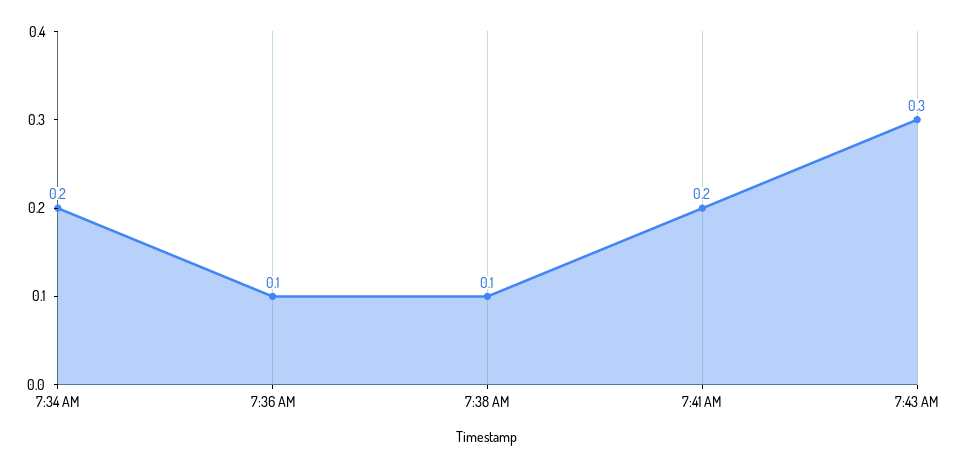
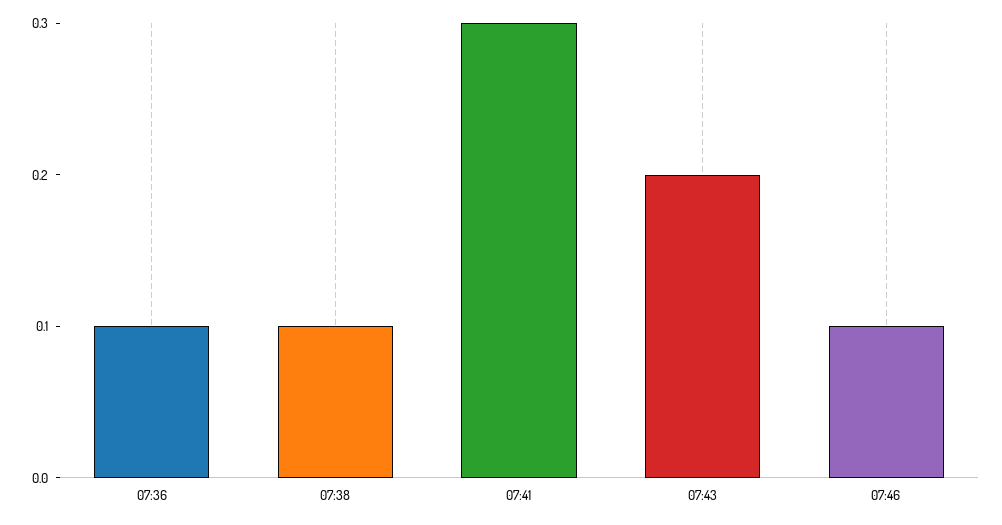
7:34 AM: 0.2 -> none
7:41 AM: 0.2 -> 0.3
7:43 AM: 0.3 -> 0.2
07:46: none -> 0.1

